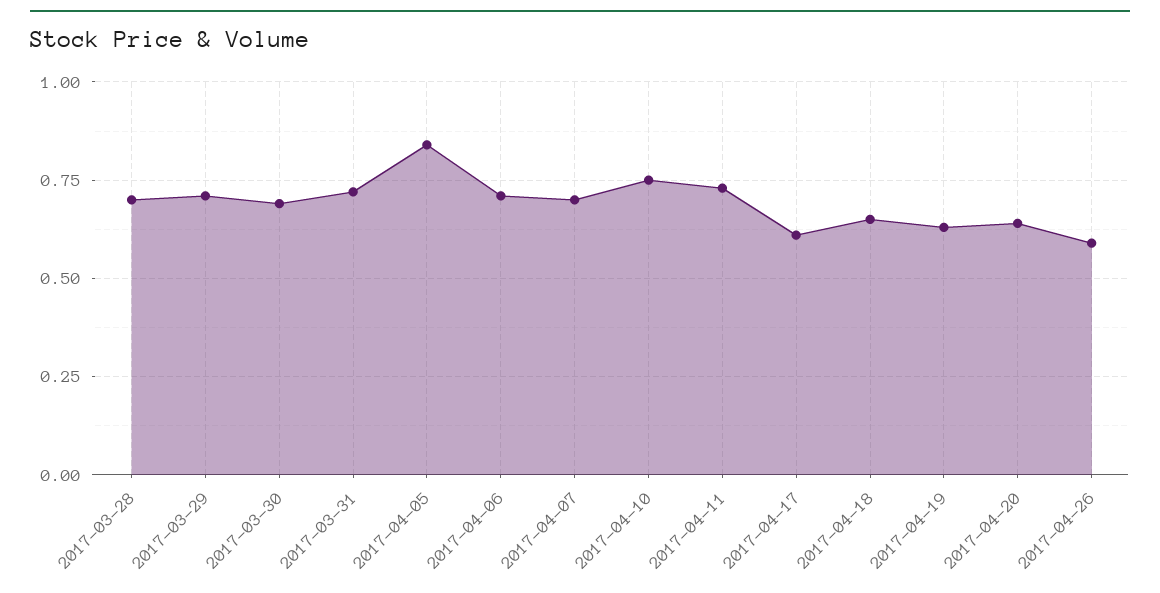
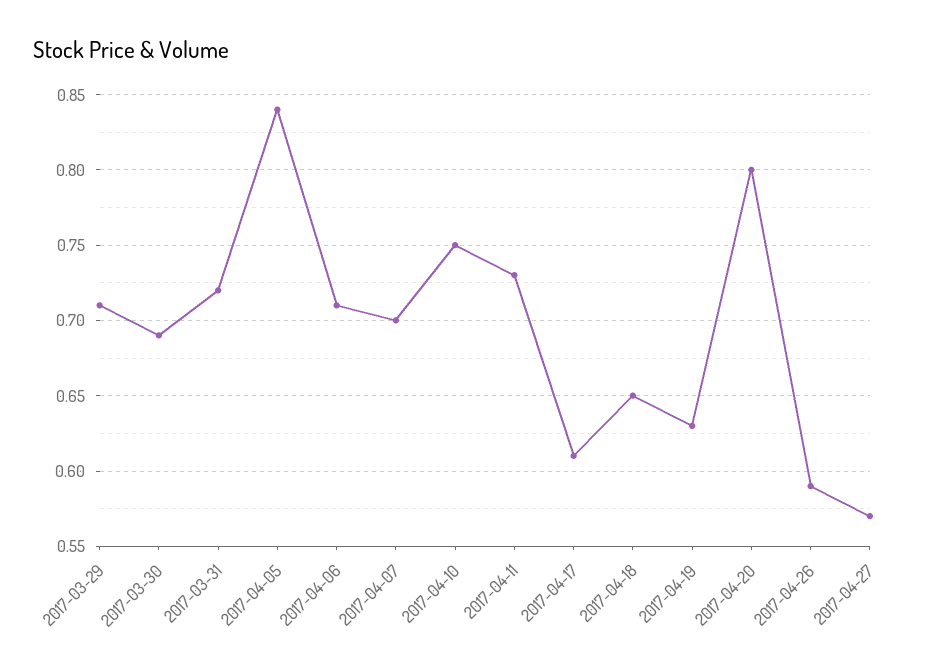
2017-03-28: 0.7 -> none
2017-04-20: 0.65 -> 0.8
2017-04-27: none -> 0.57

